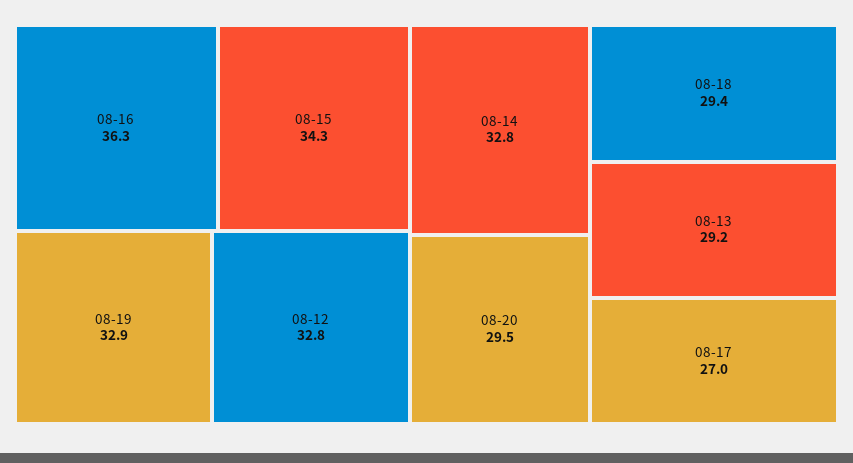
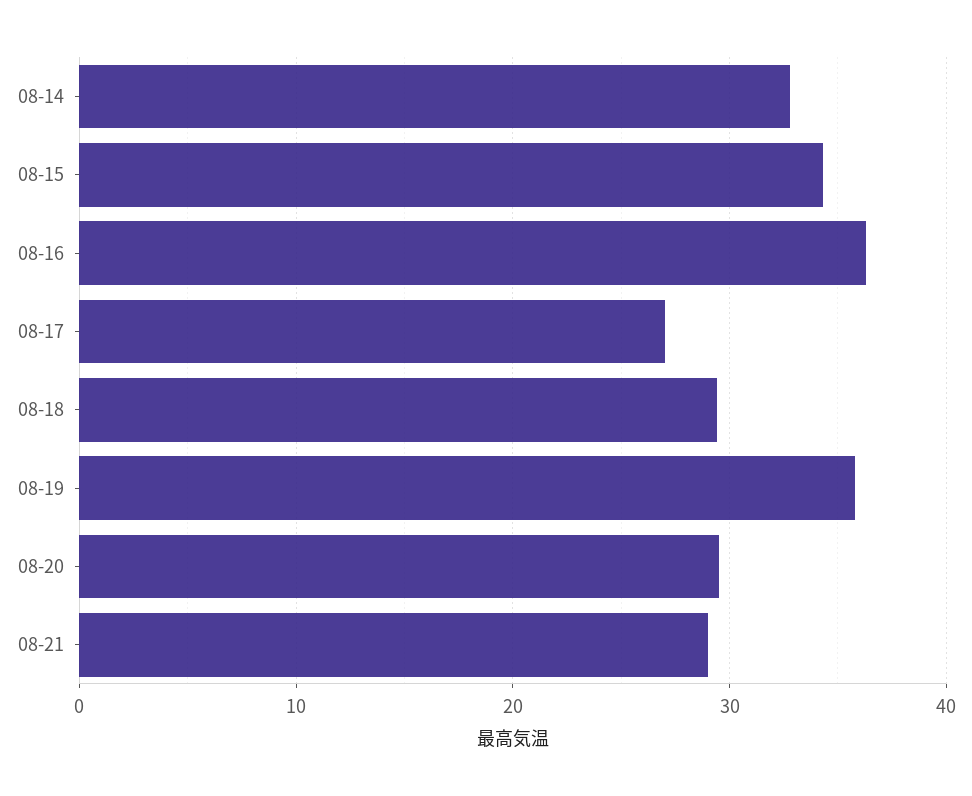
08-19: 32.9 -> 36
08-12: 32.8 -> none
08-13: 29.2 -> none
08-21: none -> 29

